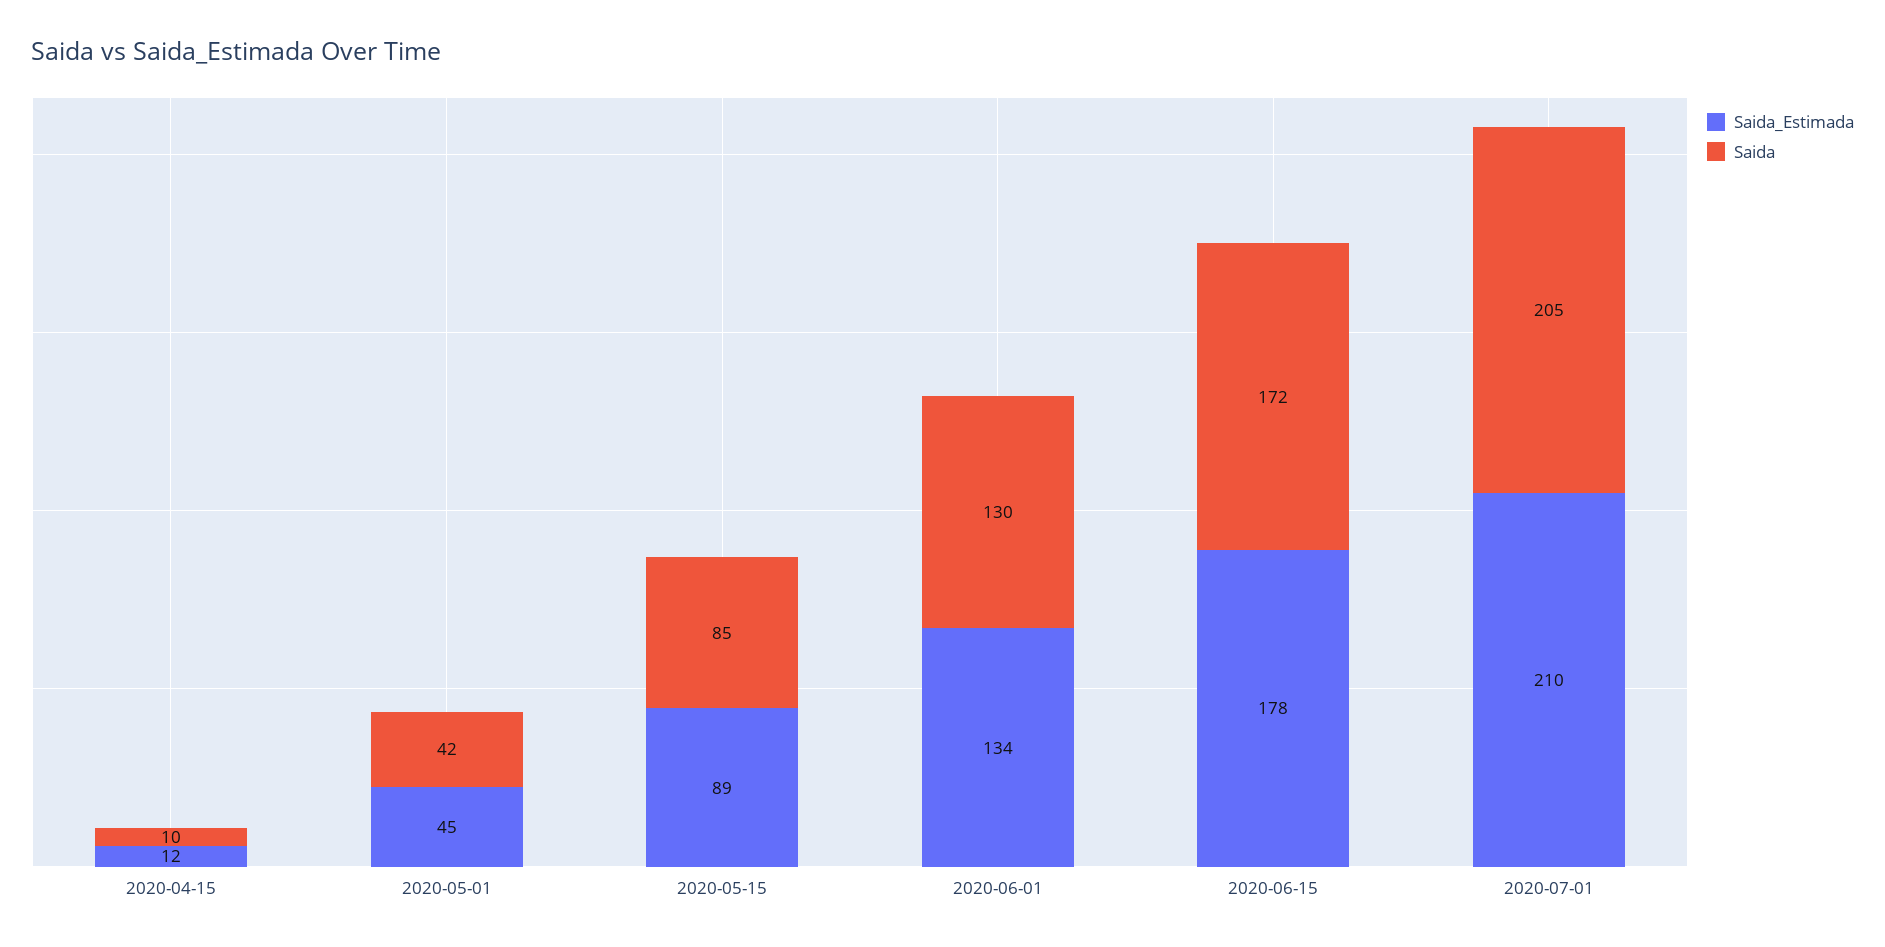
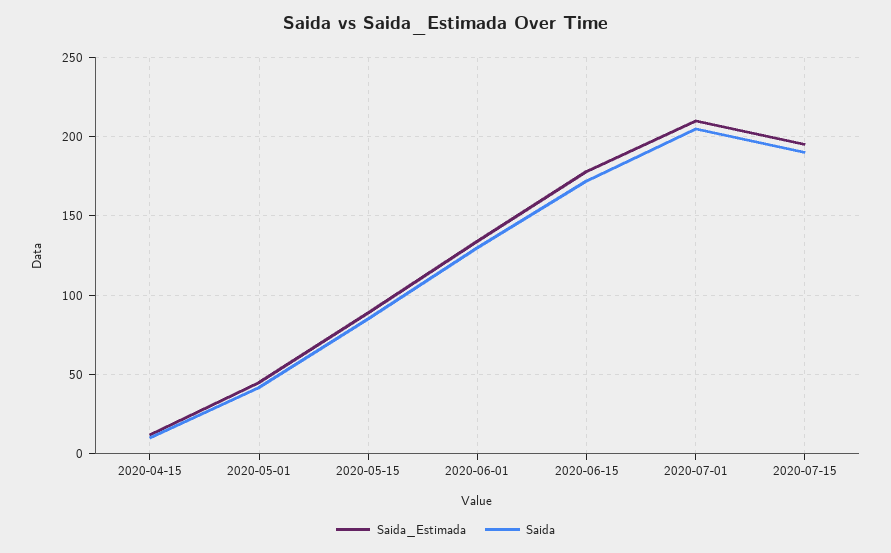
Saida_Estimada, 2020-07-15: none -> 195
Saida, 2020-07-15: none -> 190

